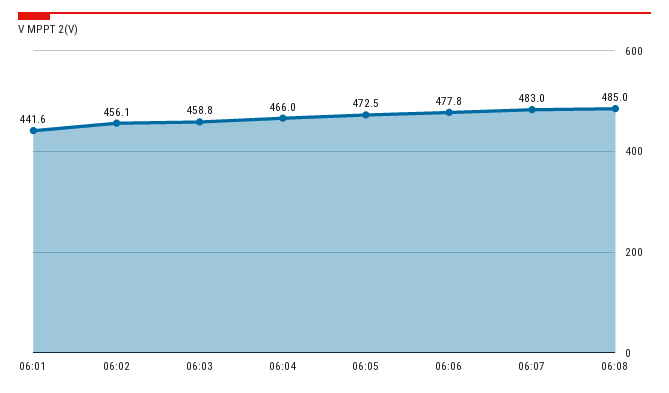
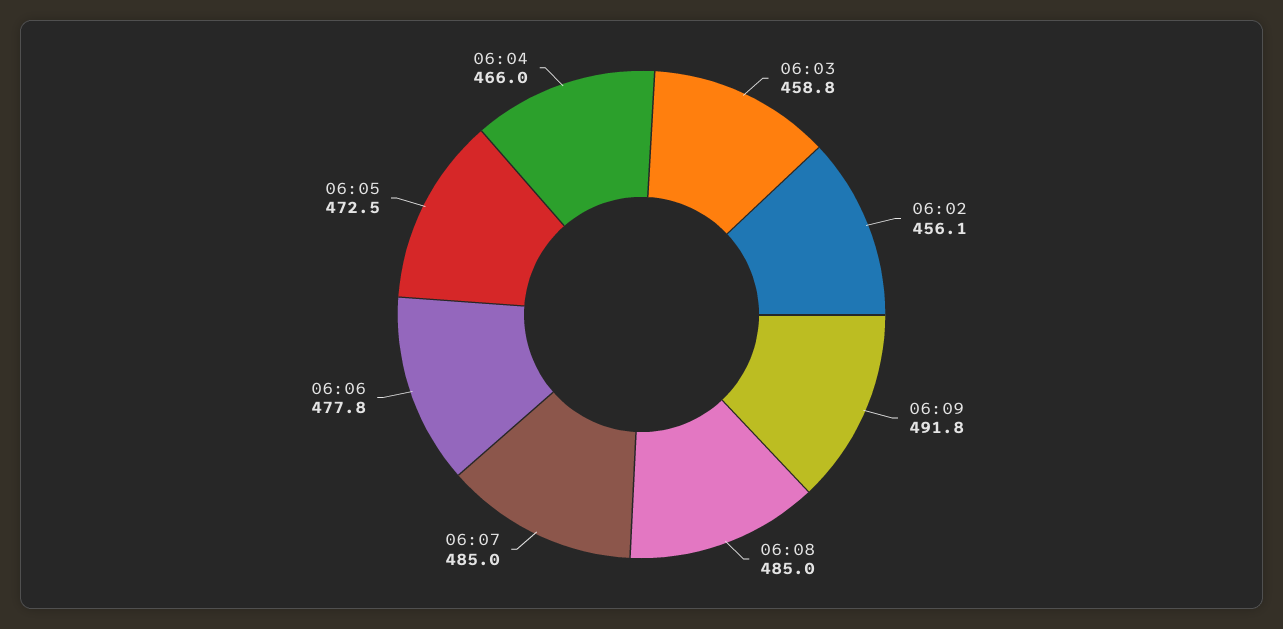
06:01: 441.6 -> none
06:07: 483 -> 485
06:09: none -> 491.8

